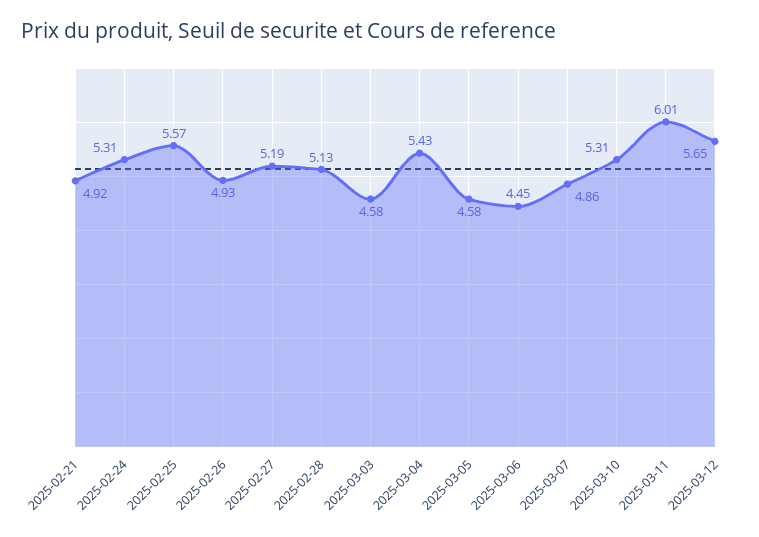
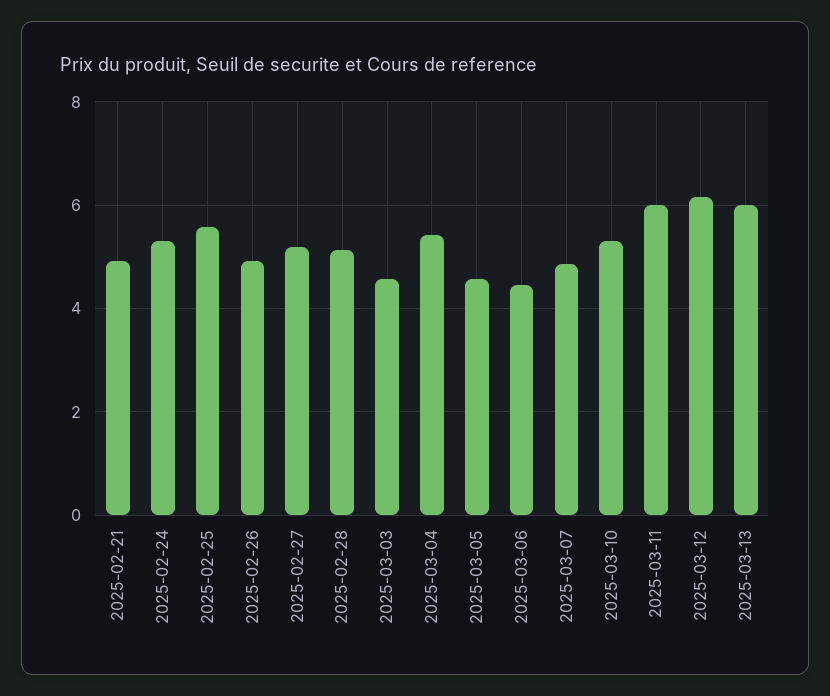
2025-03-12: 5.65 -> 6.2
2025-03-13: none -> 6

